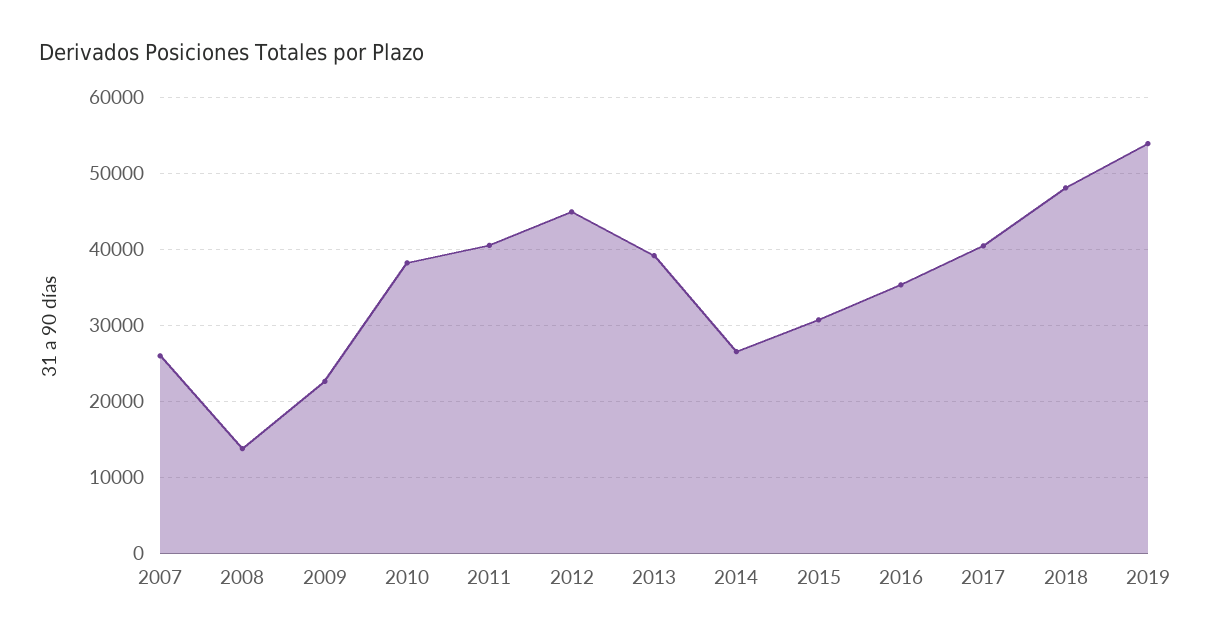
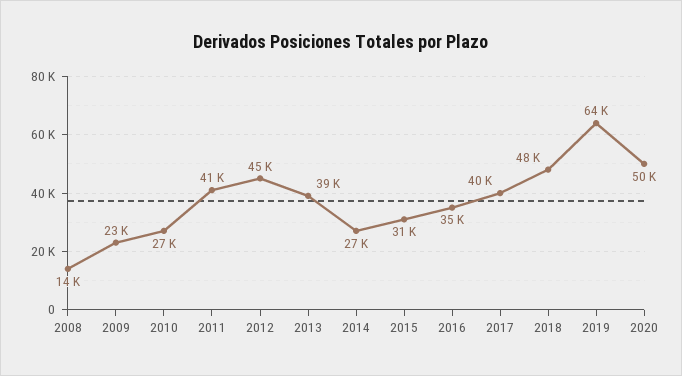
2007: 26000 -> none
2010: 38000 -> 27000
2019: 54000 -> 64000
2020: none -> 50000

